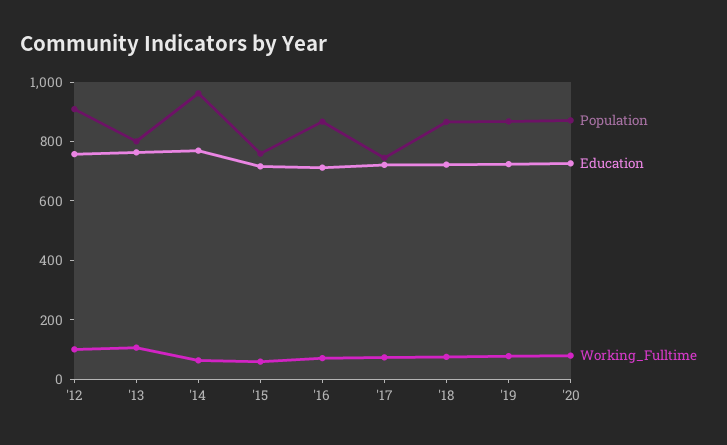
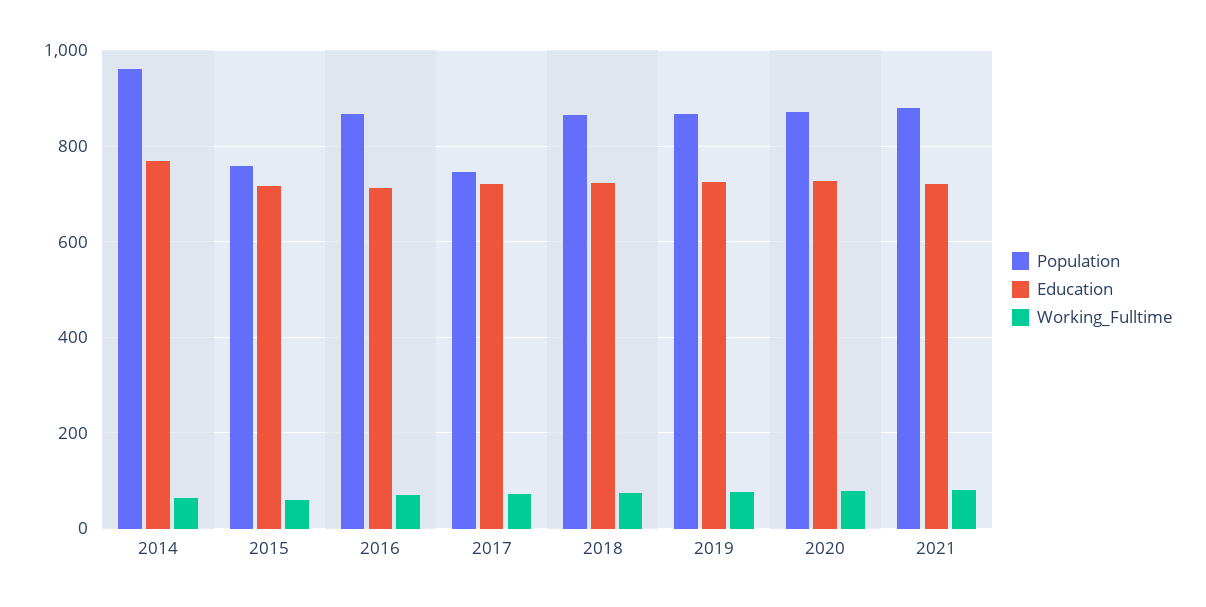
Population, '12: 900 -> none
Education, '12: 750 -> none
Working_Fulltime, '12: 100 -> none
Population, '13: 800 -> none
Education, '13: 750 -> none
Working_Fulltime, '13: 100 -> none
Population, 2021: none -> 880
Education, 2021: none -> 720
Working_Fulltime, 2021: none -> 80

